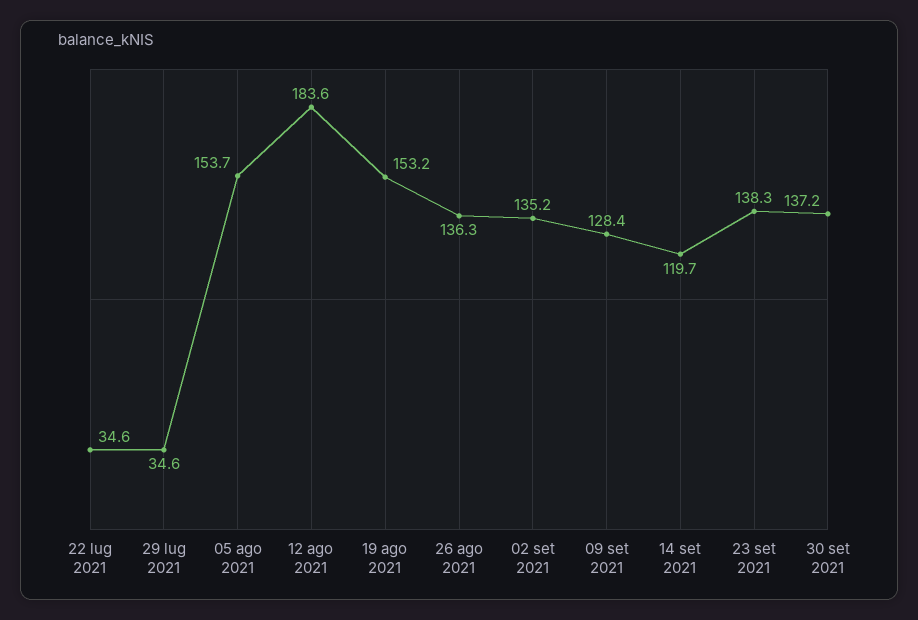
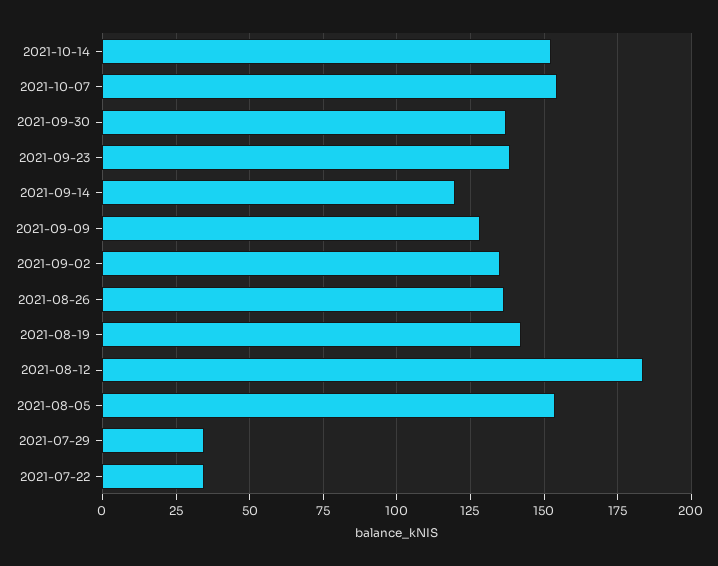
19 ago 2021: 153.2 -> 142.5
2021-10-14: none -> 152.5
2021-10-07: none -> 155

